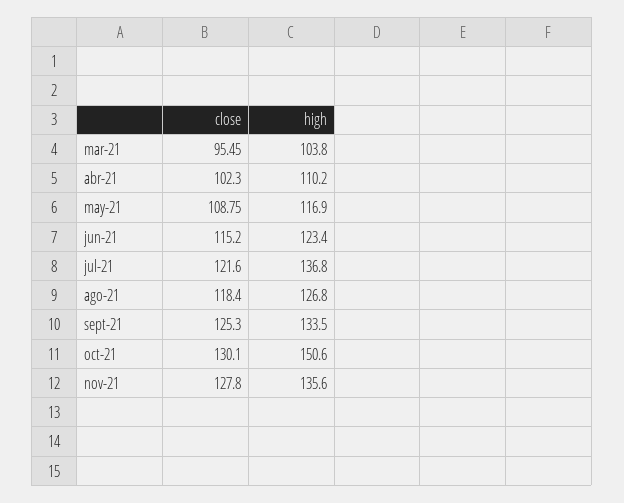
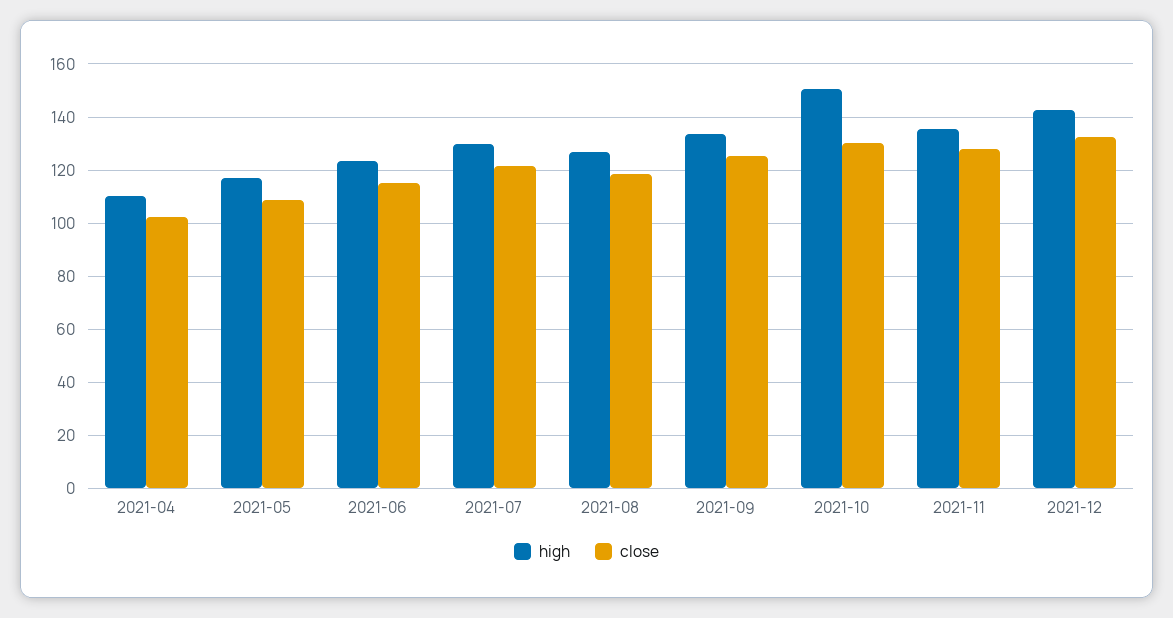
close, mar-21: 95.45 -> none
high, mar-21: 103.8 -> none
high, jul-21: 136.8 -> 130
high, 2021-12: none -> 142.5
close, 2021-12: none -> 132.5

